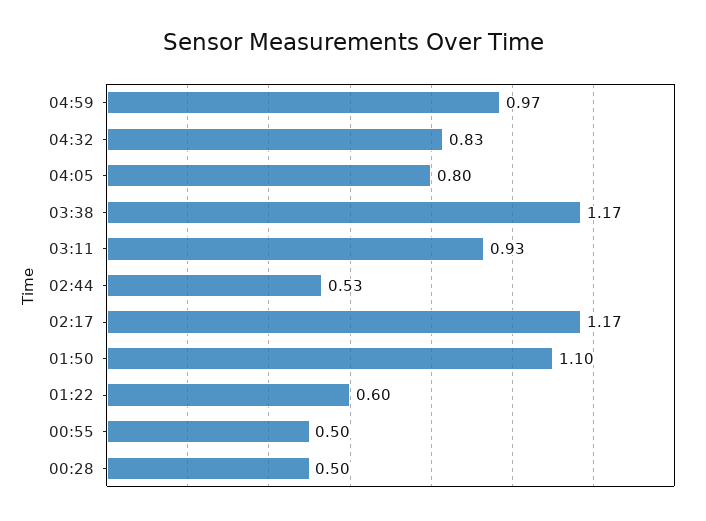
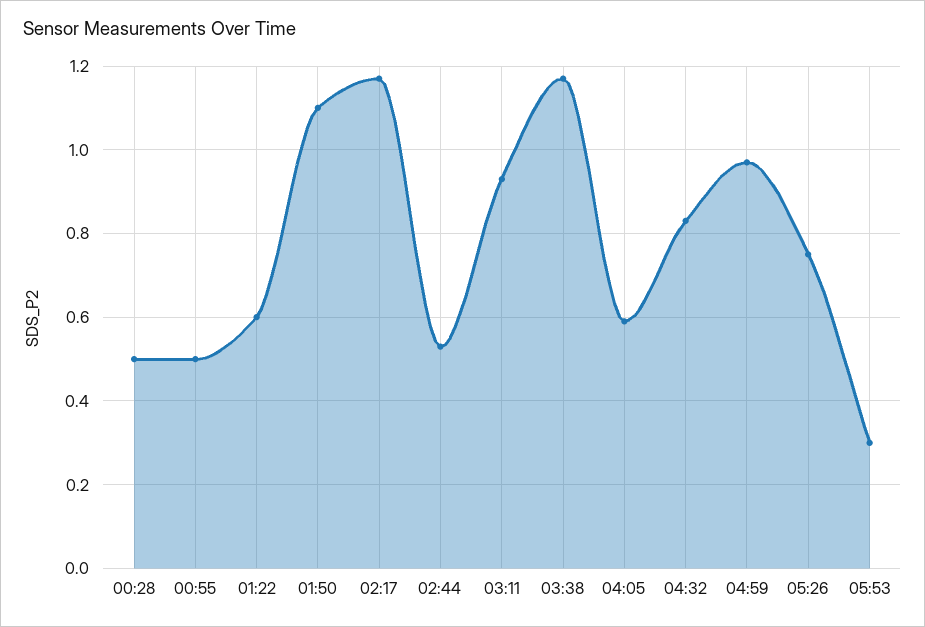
04:05: 0.8 -> 0.6
05:26: none -> 0.75
05:53: none -> 0.3

